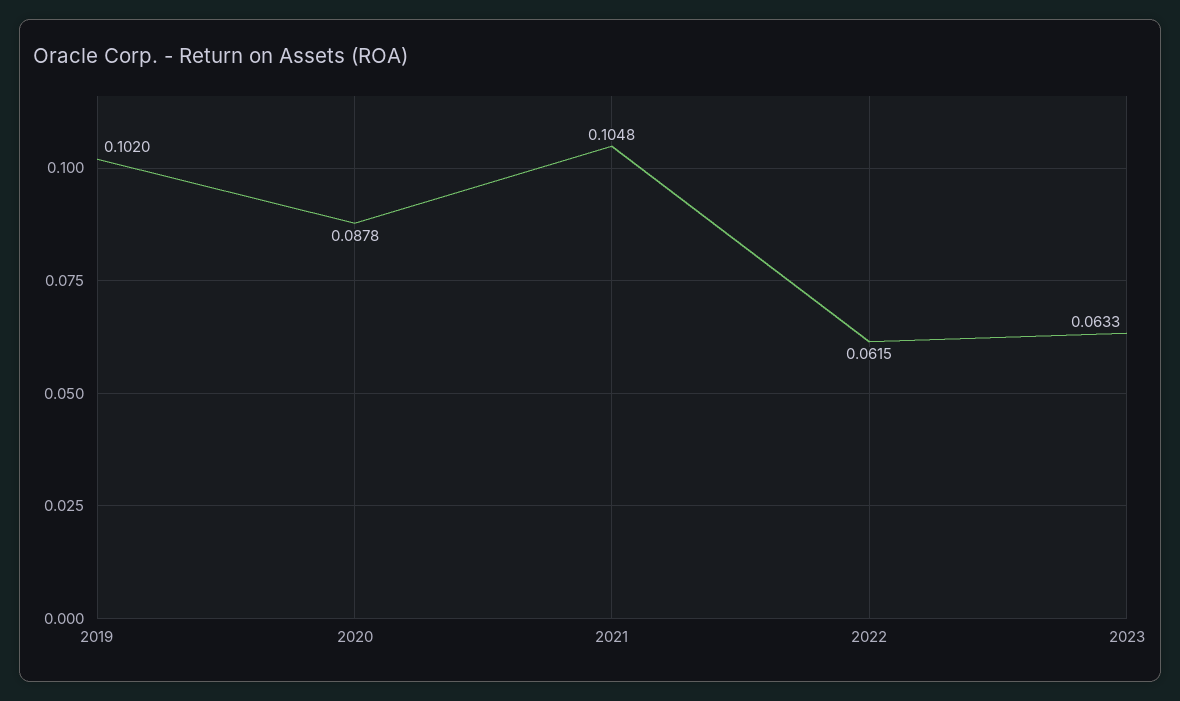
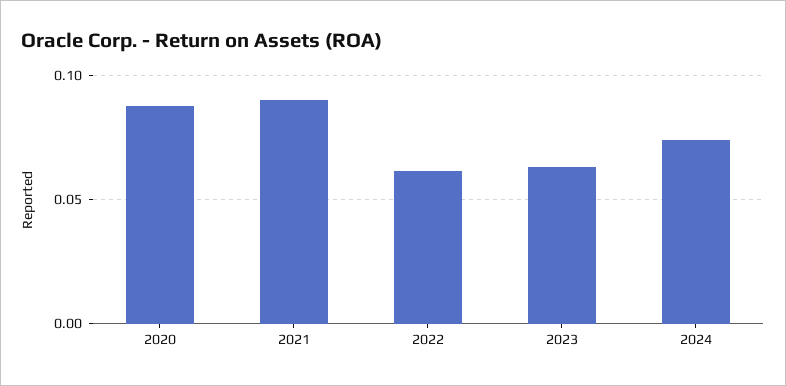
2019: 0.102 -> none
2021: 0.1048 -> 0.09
2024: none -> 0.075

